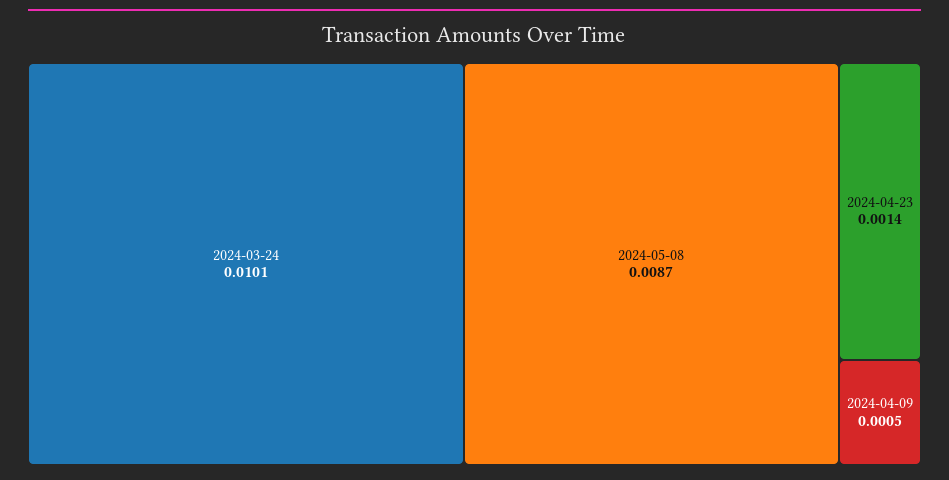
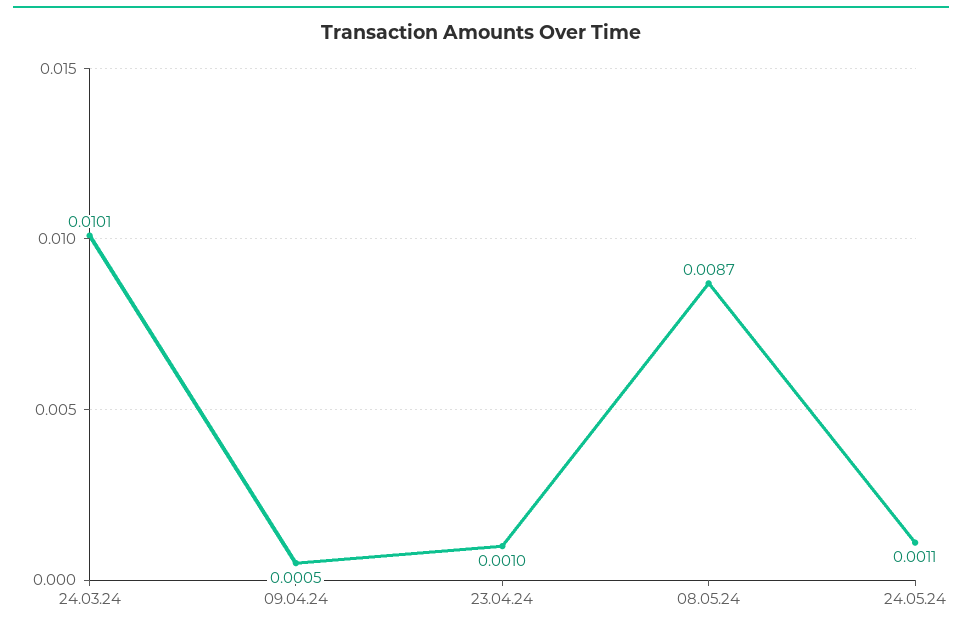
2024-04-23: 0.0014 -> 0.001
24.05.24: none -> 0.0011

